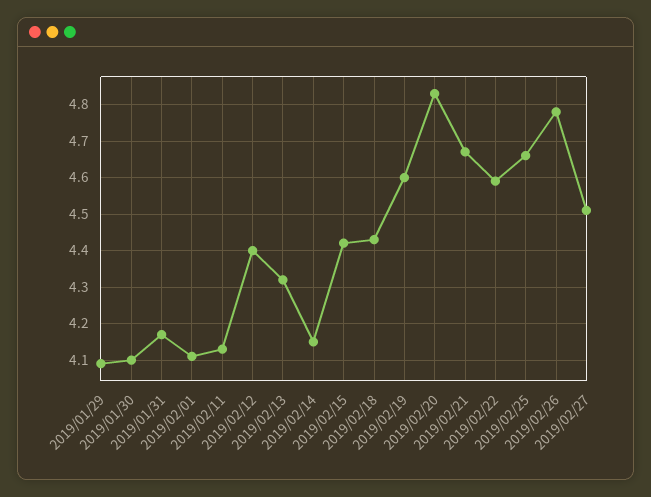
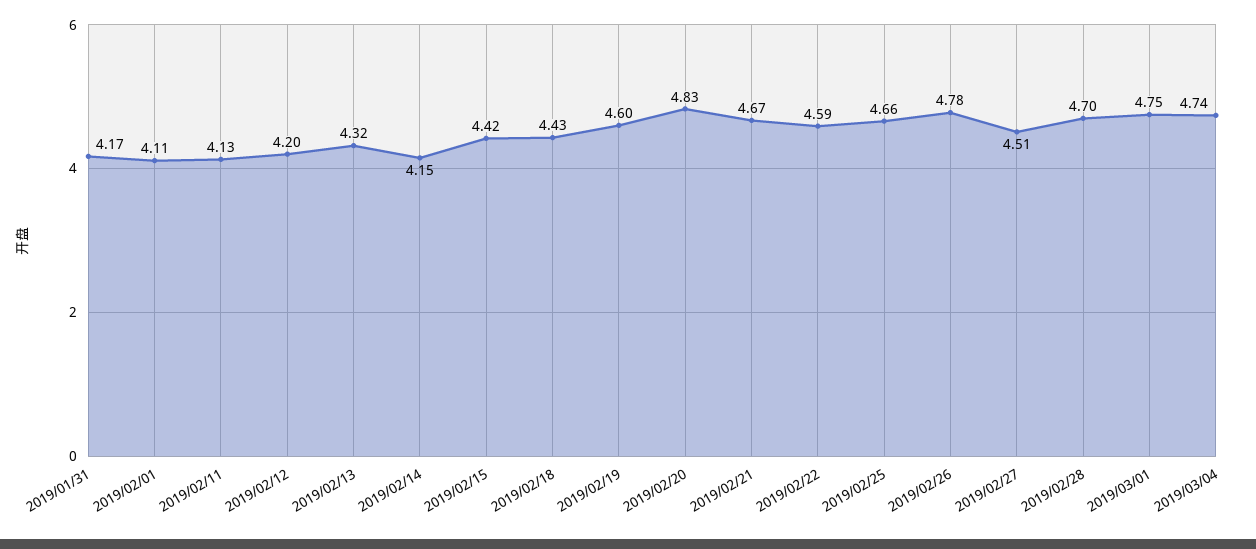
2019/01/29: 4.1 -> none
2019/01/30: 4.1 -> none
2019/02/12: 4.4 -> 4.2
2019/02/28: none -> 4.7
2019/03/01: none -> 4.75
2019/03/04: none -> 4.74

